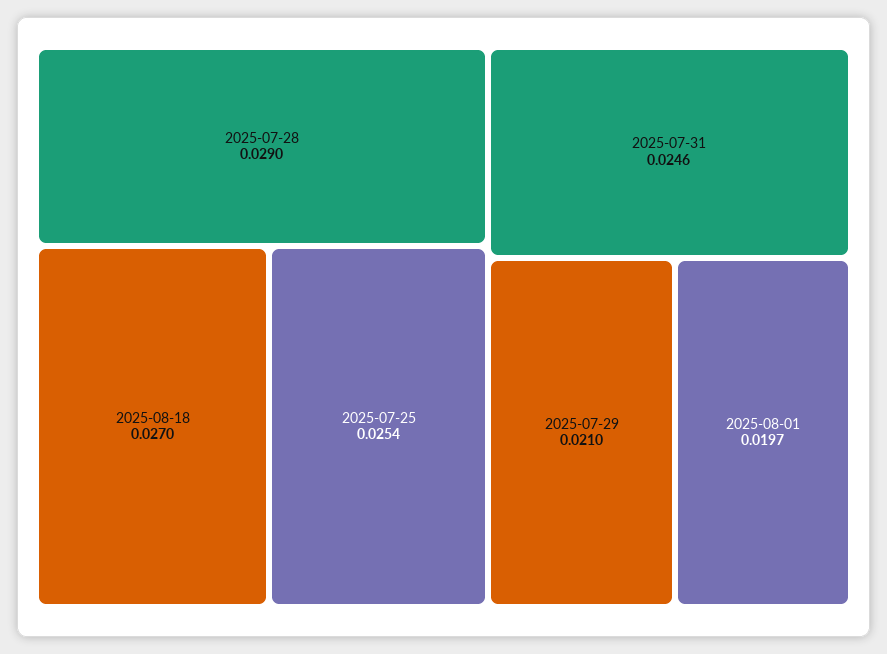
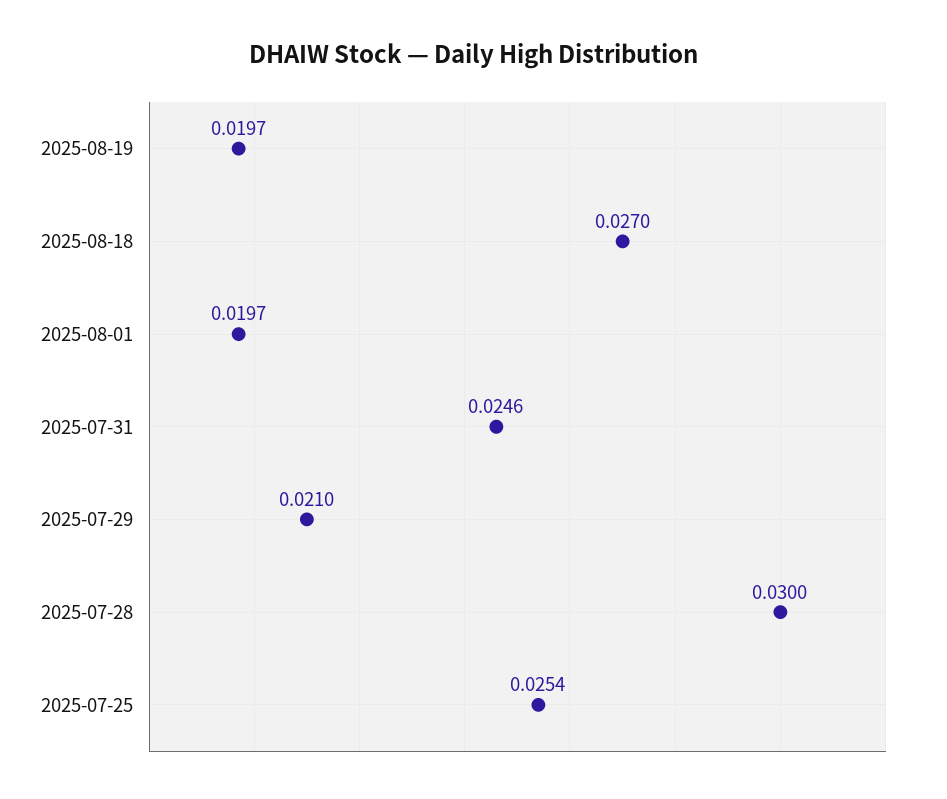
2025-07-28: 0.029 -> 0.03
2025-08-19: none -> 0.0197

